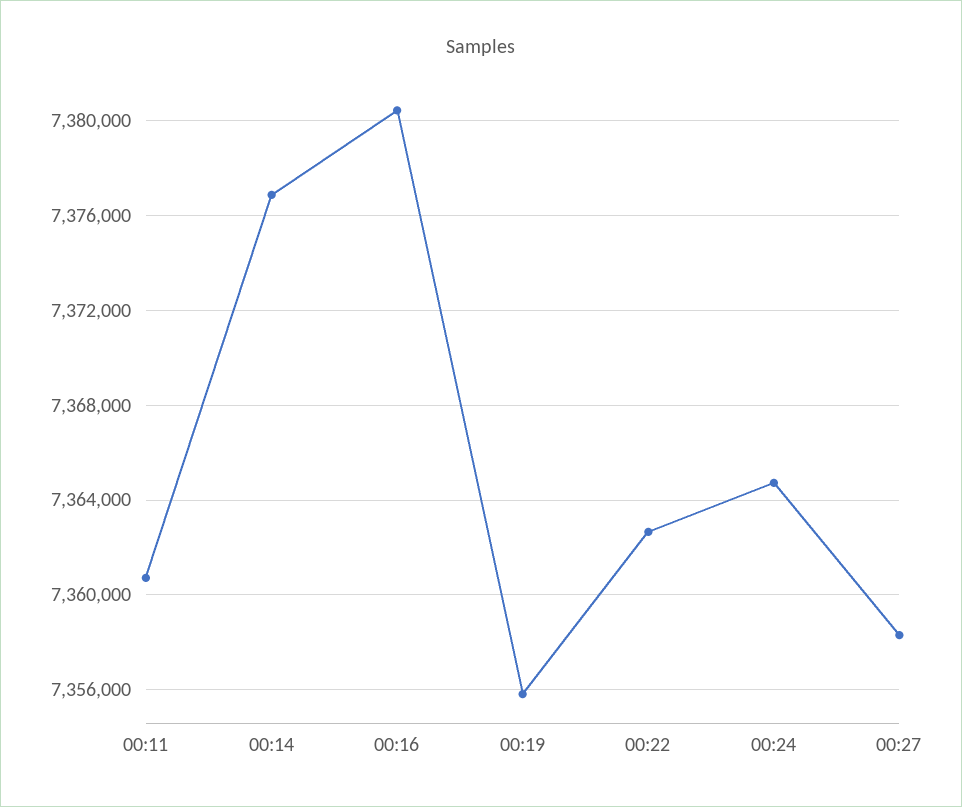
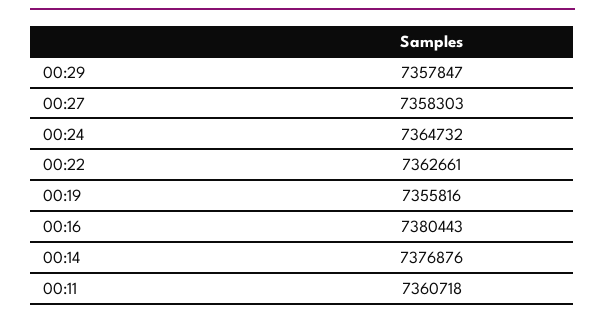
00:29: none -> 7357847

